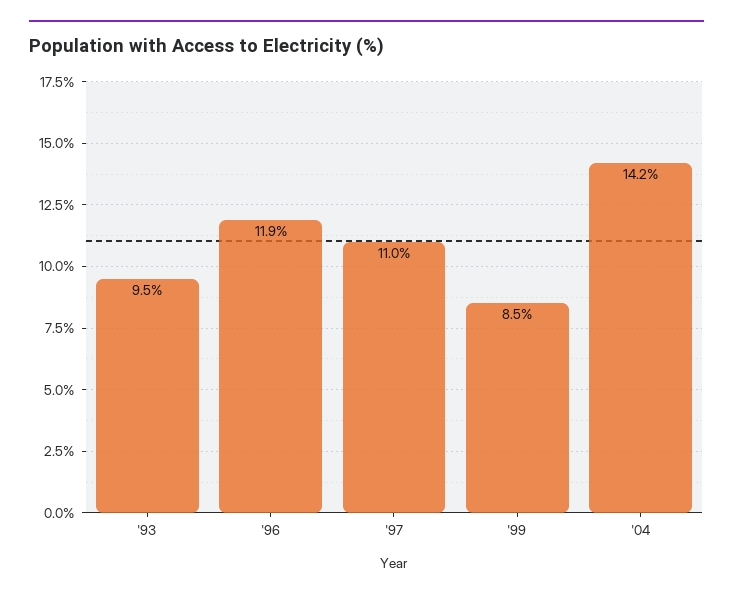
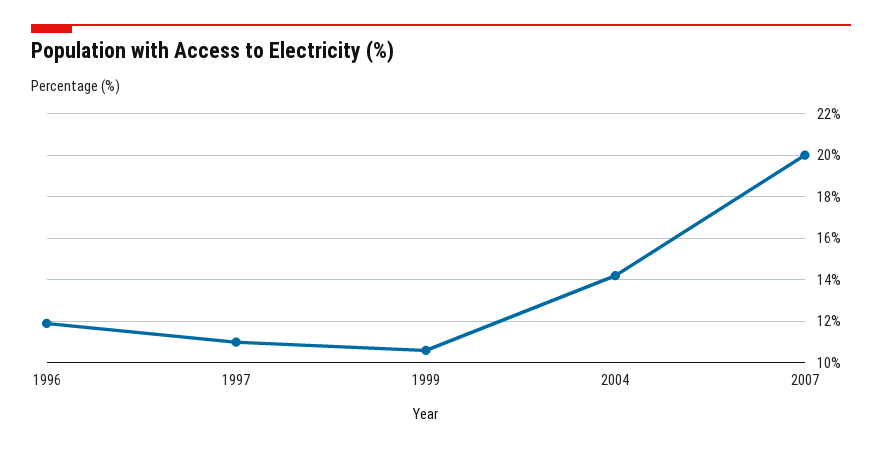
'93: 9.5 -> none
'99: 8.5 -> 10.5
2007: none -> 20

